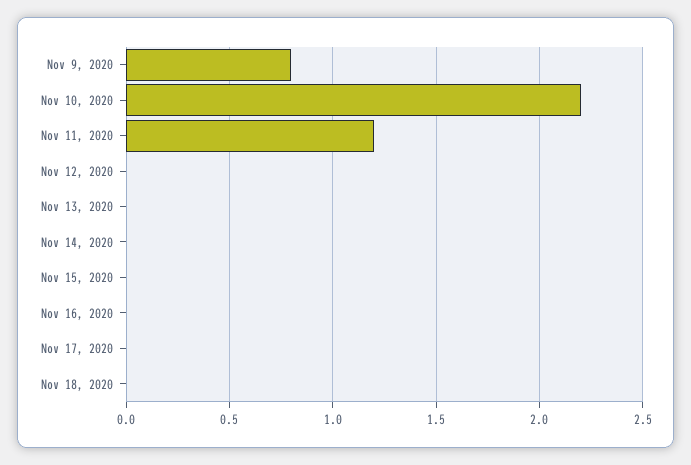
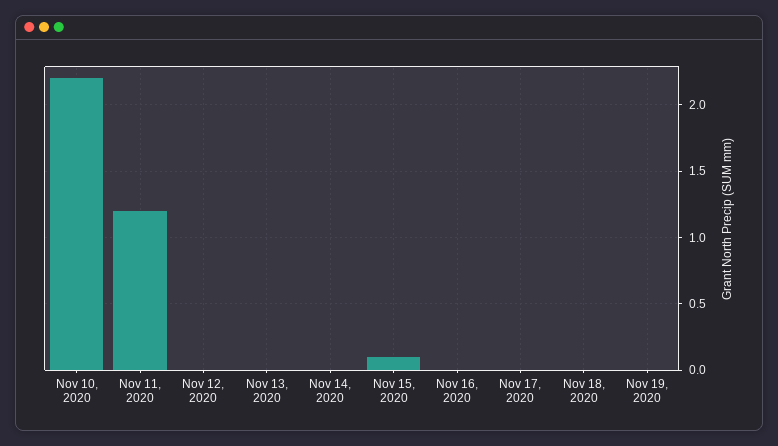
Nov 9, 2020: 0.8 -> none
Nov 15, 2020: 0 -> 0.1
Nov 19, 2020: none -> 0

